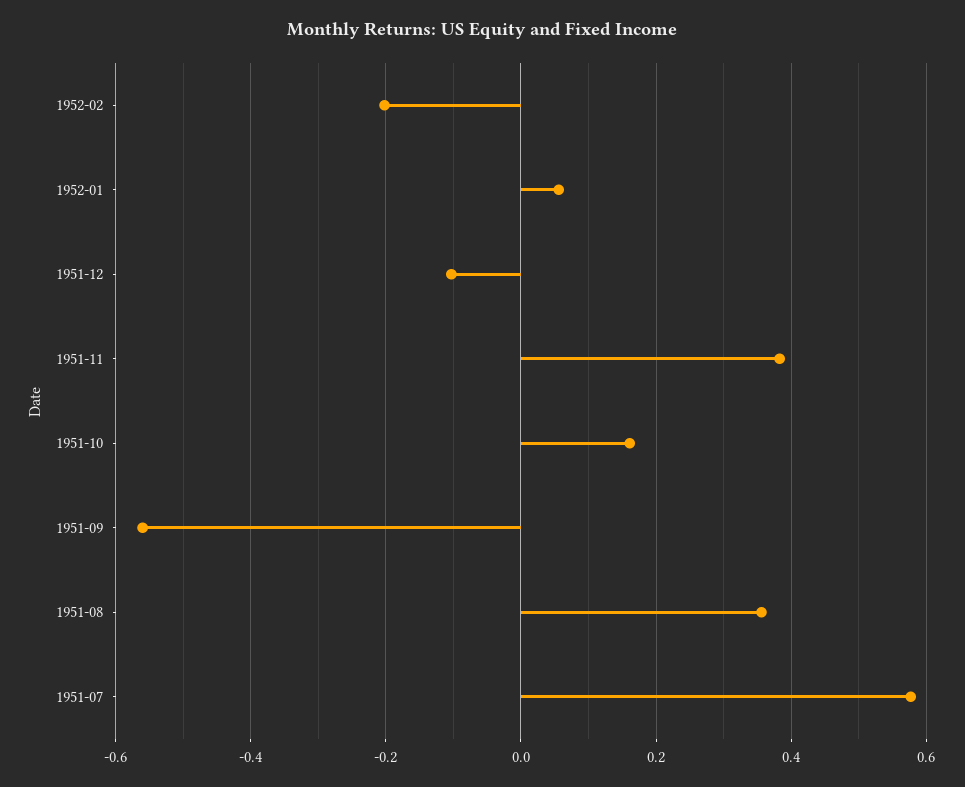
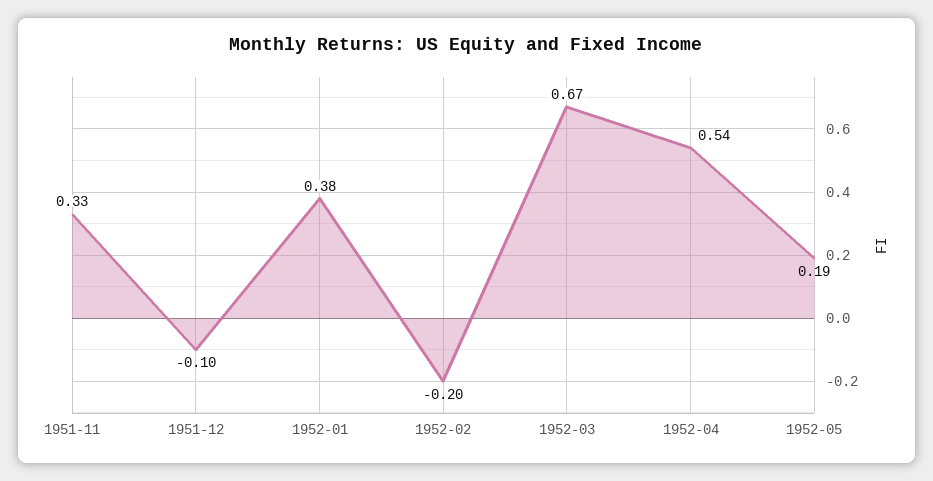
1952-01: 0.06 -> 0.38
1951-11: 0.38 -> 0.33
1951-10: 0.16 -> none
1951-09: -0.56 -> none
1951-08: 0.36 -> none
1951-07: 0.58 -> none
1952-03: none -> 0.67
1952-04: none -> 0.54
1952-05: none -> 0.19

